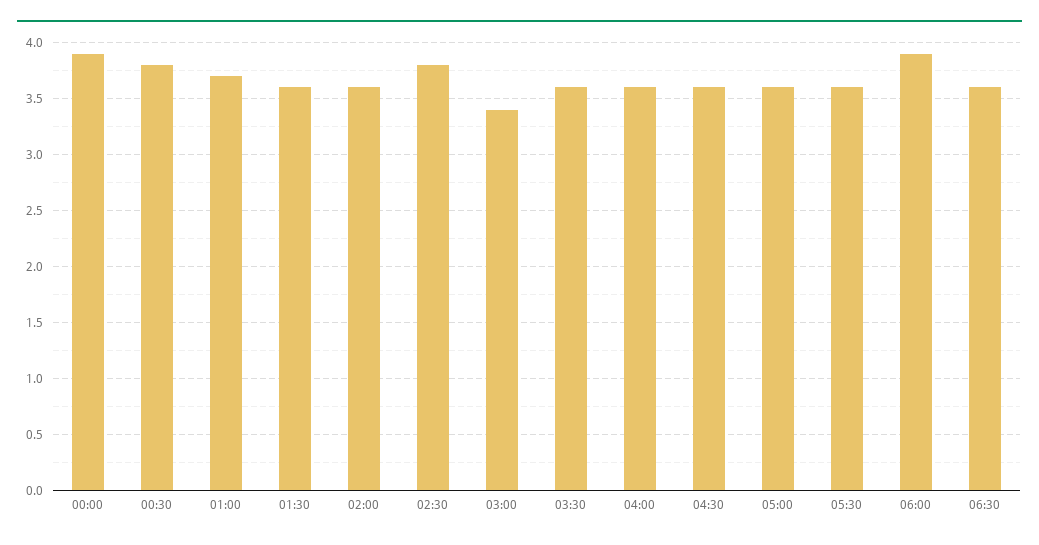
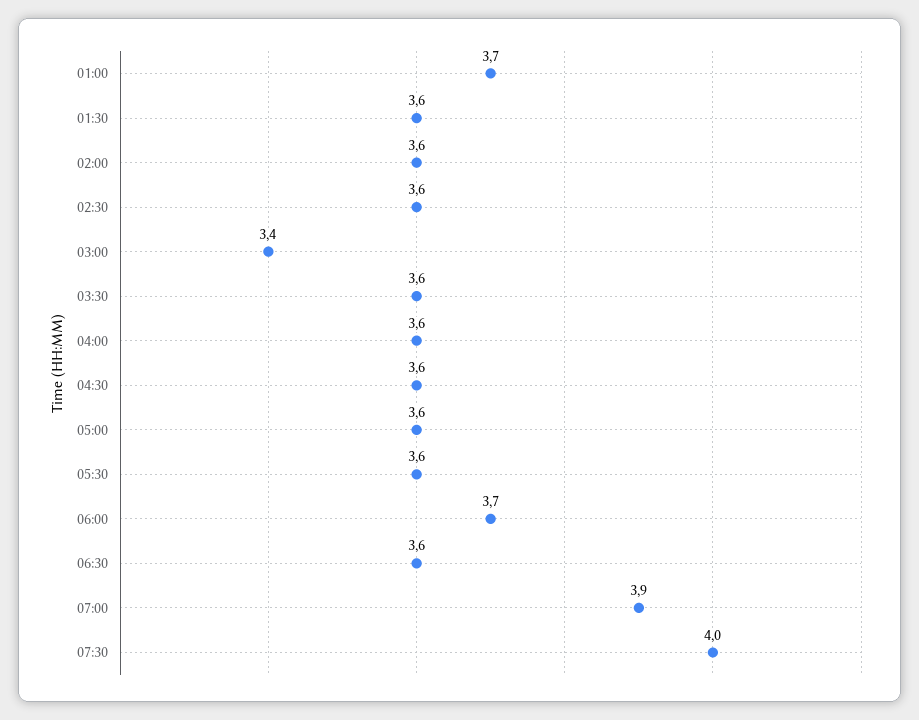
00:00: 3.9 -> none
00:30: 3.8 -> none
02:30: 3.8 -> 3.6
06:00: 3.9 -> 3.7
07:00: none -> 3.9
07:30: none -> 4

